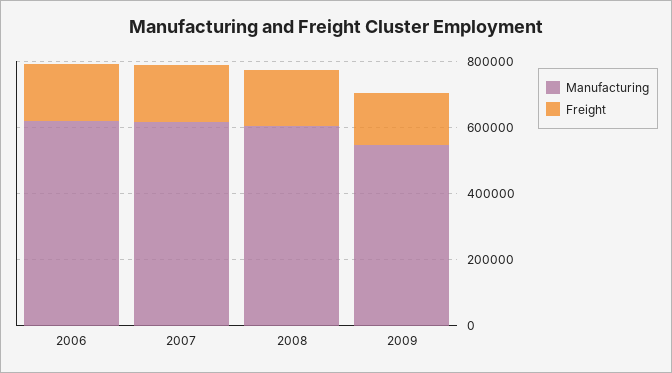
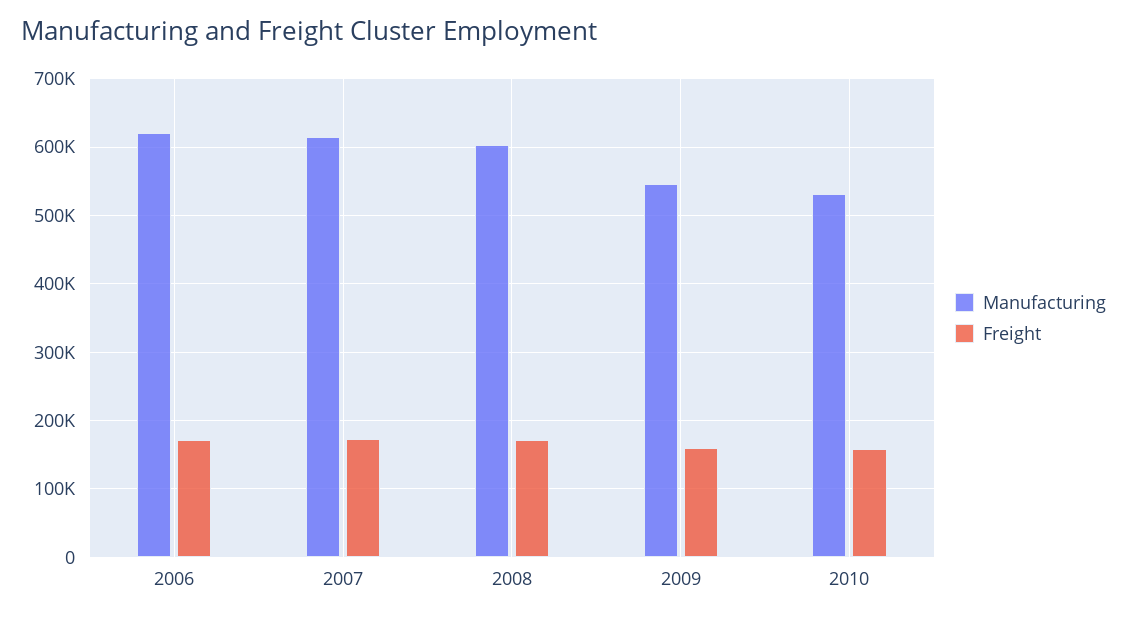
Manufacturing, 2010: none -> 530000
Freight, 2010: none -> 160000

